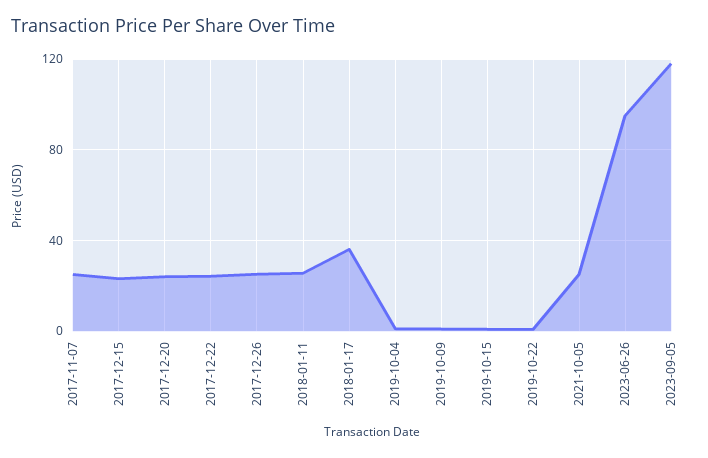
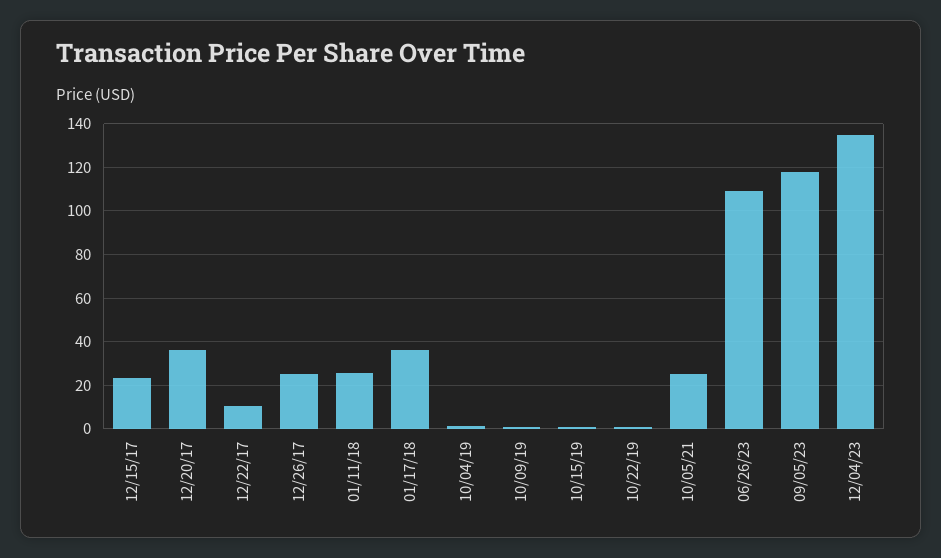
2017-11-07: 25 -> none
2017-12-20: 25 -> 35
2017-12-22: 25 -> 10
2023-06-26: 95 -> 110
12/04/23: none -> 135

